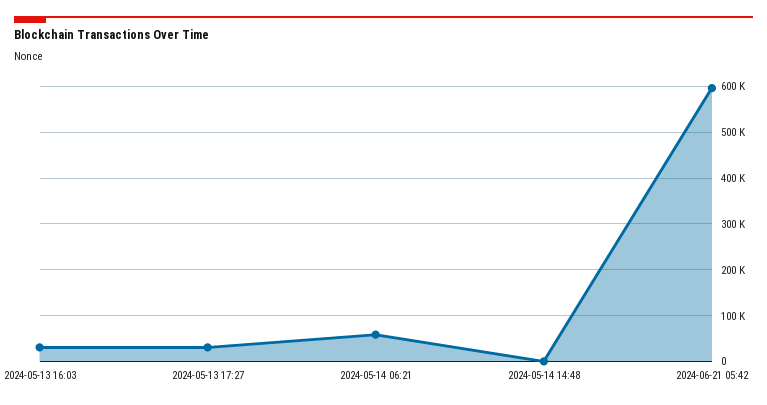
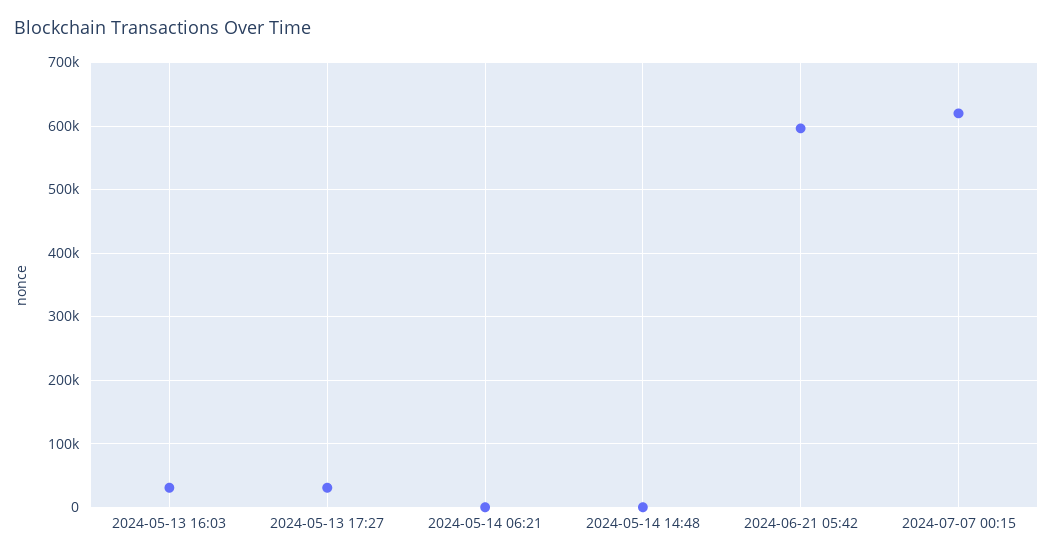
2024-05-14 06:21: 60000 -> 0
2024-07-07 00:15: none -> 620000

